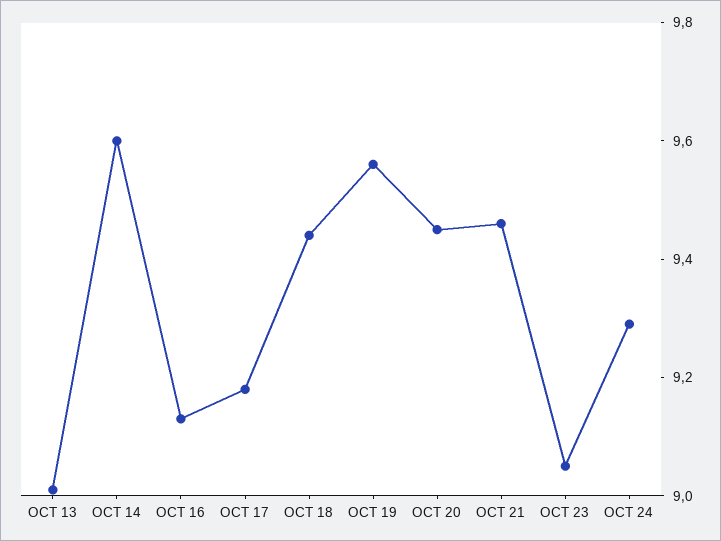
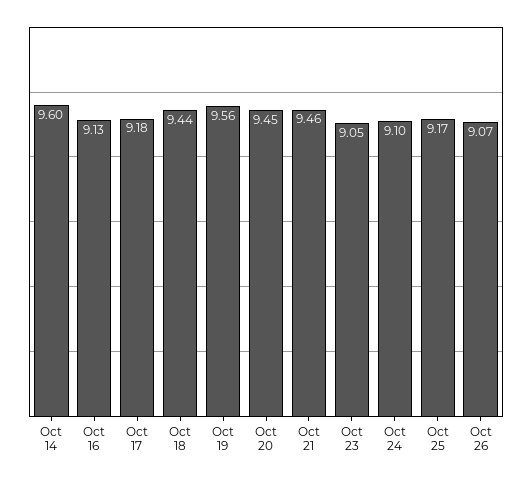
OCT 13: 9 -> none
OCT 24: 9.3 -> 9.1
Oct 25: none -> 9.17
Oct 26: none -> 9.07

